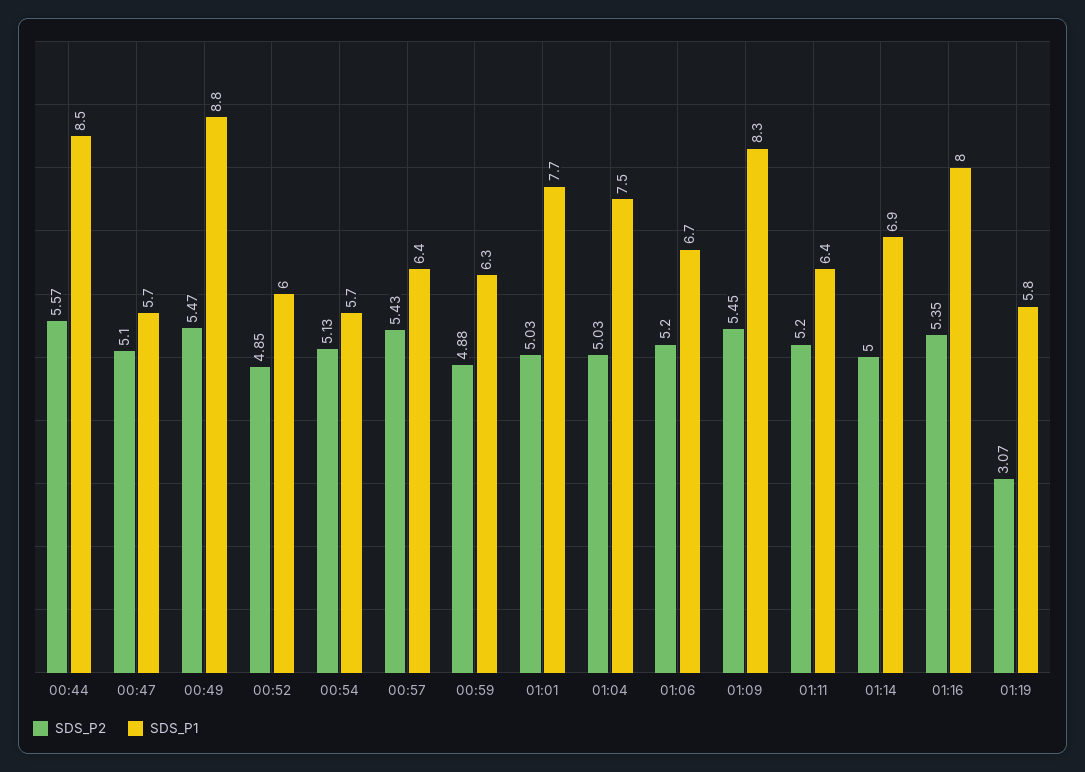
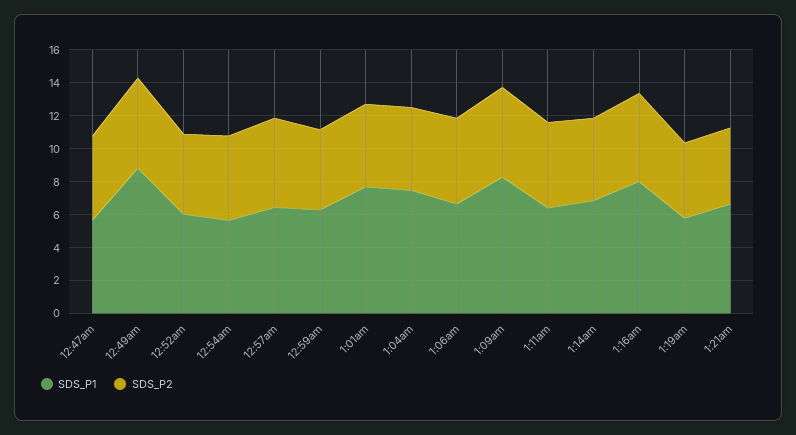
SDS_P2, 00:44: 5.57 -> none
SDS_P1, 00:44: 8.5 -> none
SDS_P2, 01:19: 3.07 -> 4.5
SDS_P1, 1:21am: none -> 6.5
SDS_P2, 1:21am: none -> 4.5

